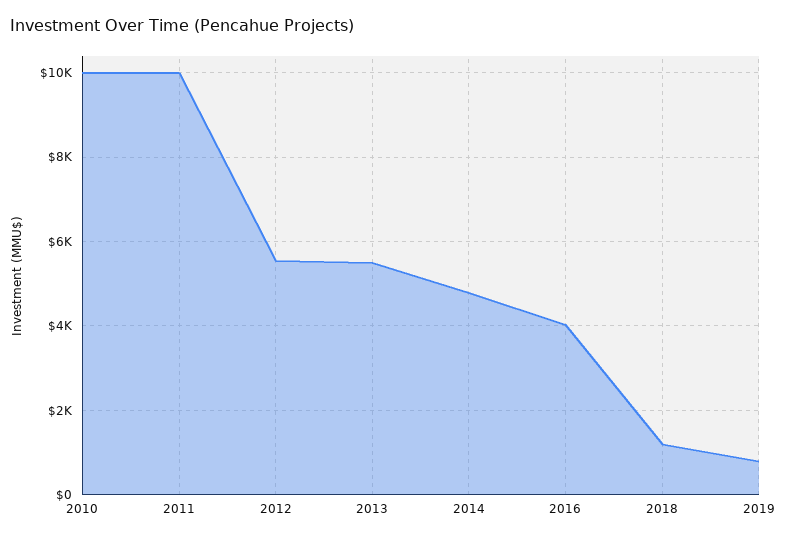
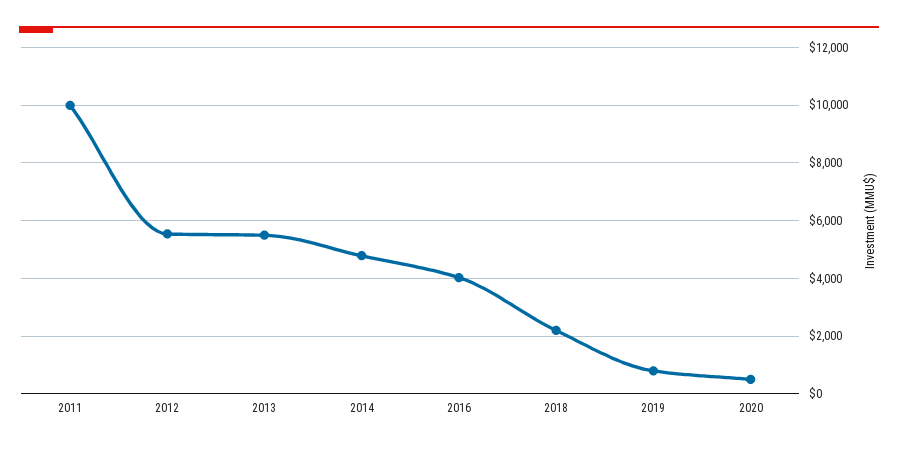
2010: 10000 -> none
2018: 1200 -> 2250
2020: none -> 500

